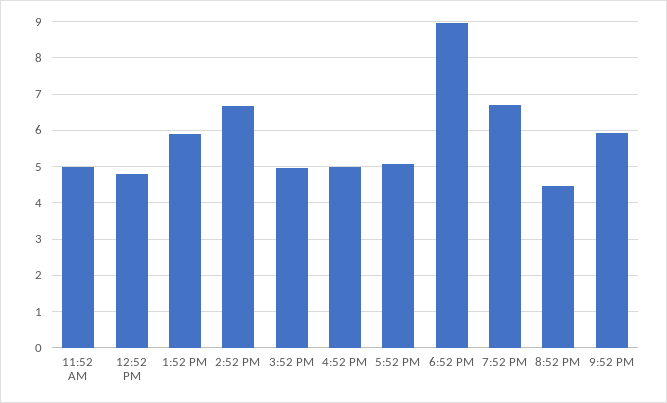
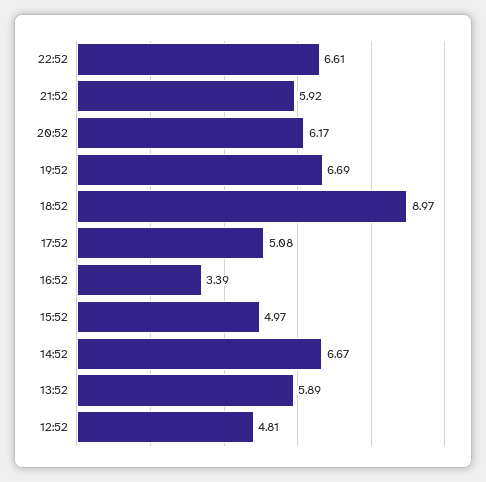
11:52 AM: 5 -> none
4:52 PM: 5 -> 3.39
8:52 PM: 4.4 -> 6.17
22:52: none -> 6.61

